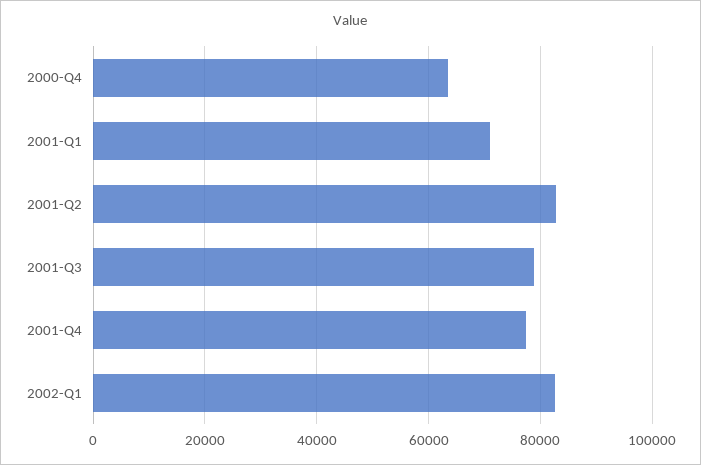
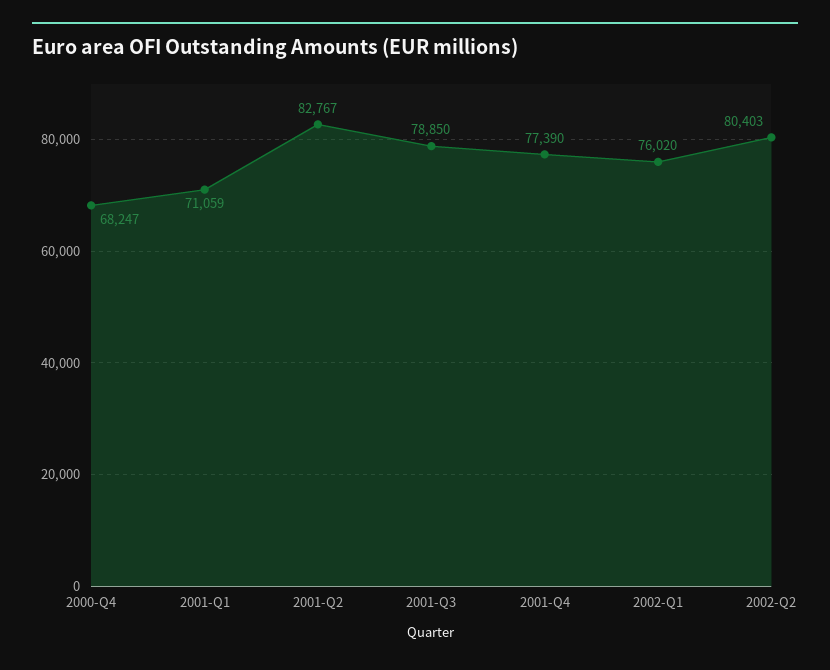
2000-Q4: 64000 -> 68247
2002-Q1: 82000 -> 76020
2002-Q2: none -> 80403

